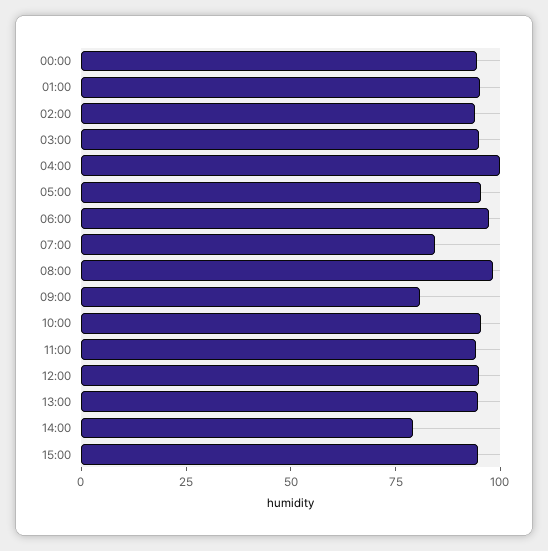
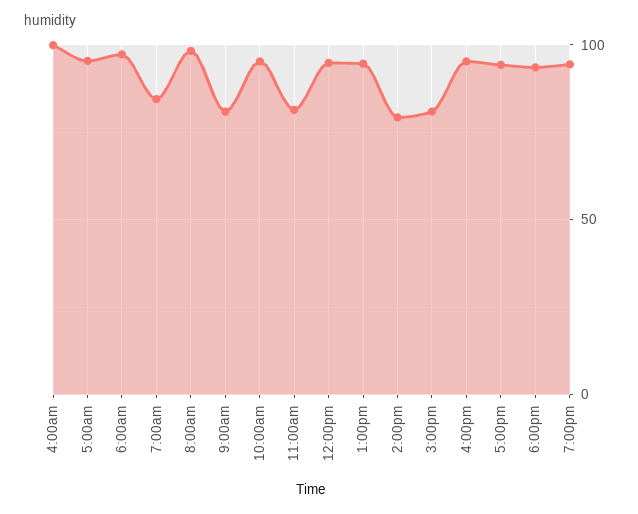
00:00: 95 -> none
01:00: 95 -> none
02:00: 95 -> none
03:00: 95 -> none
11:00: 95 -> 80
15:00: 95 -> 80
4:00pm: none -> 95
5:00pm: none -> 95
6:00pm: none -> 95
7:00pm: none -> 95

